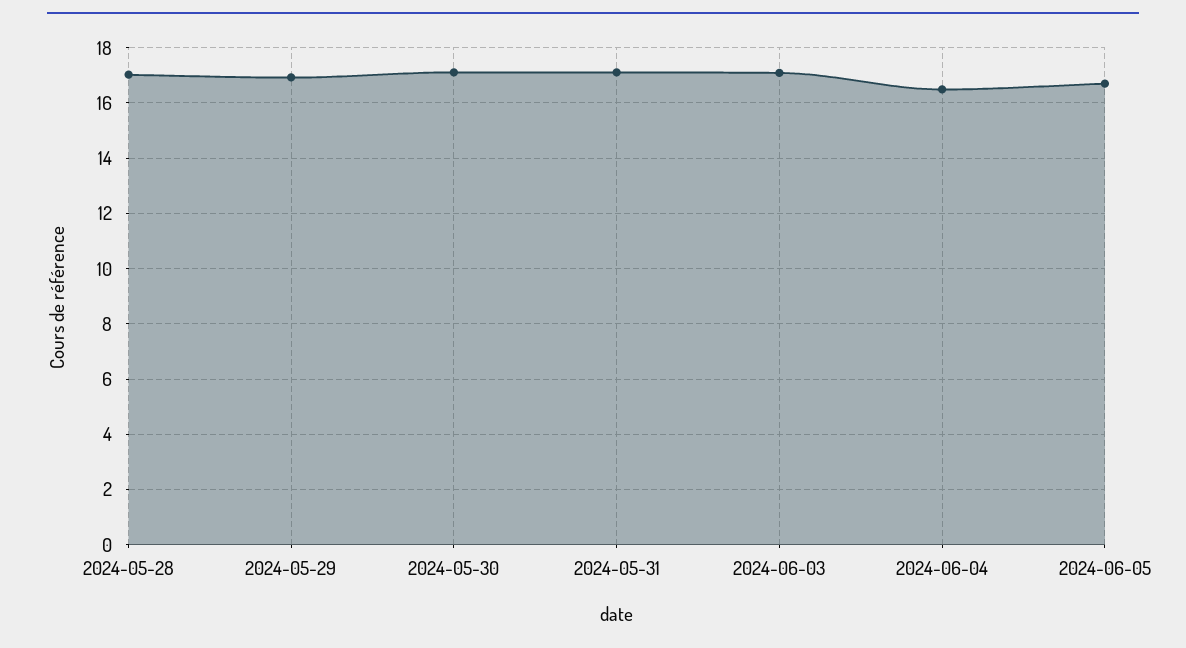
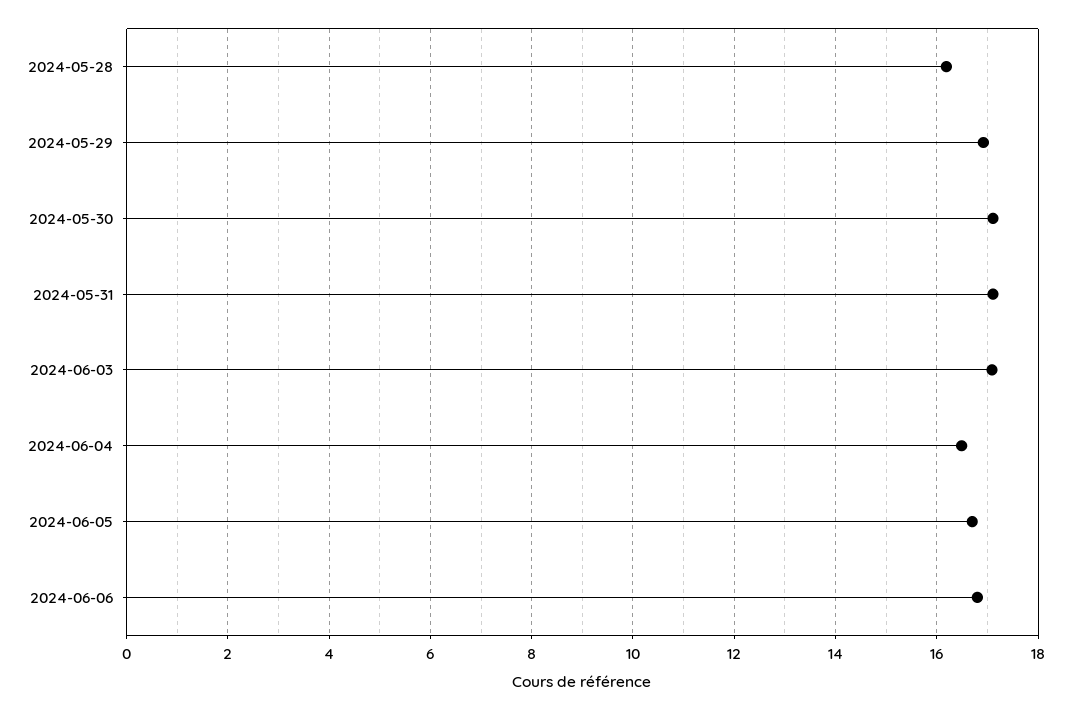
2024-05-28: 17 -> 16.2
2024-06-06: none -> 16.8

